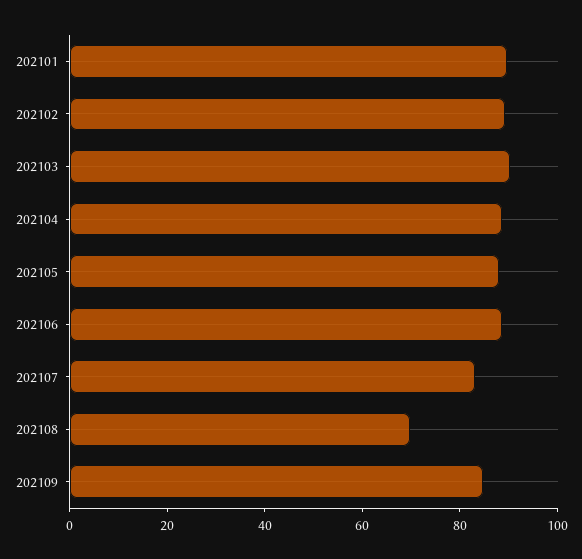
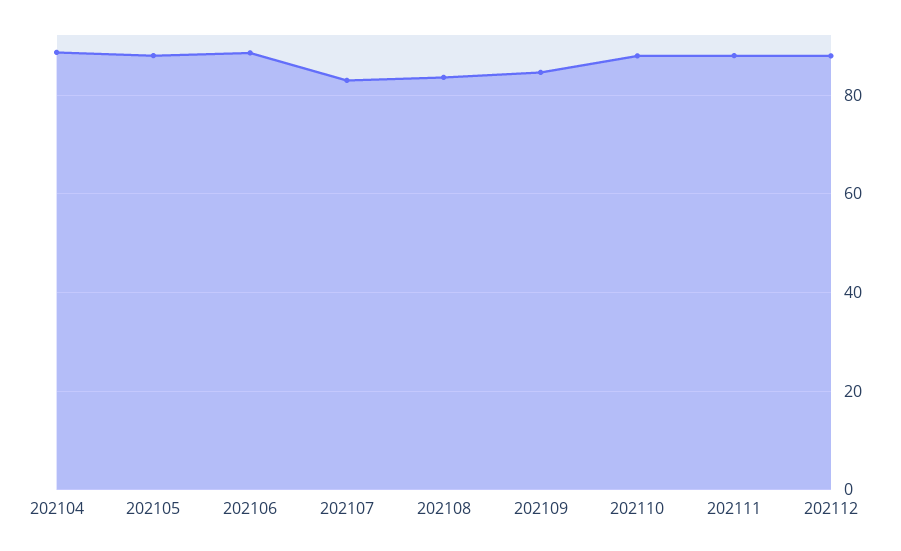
202101: 90 -> none
202102: 90 -> none
202103: 90 -> none
202108: 70 -> 84
202110: none -> 88
202111: none -> 88
202112: none -> 88

